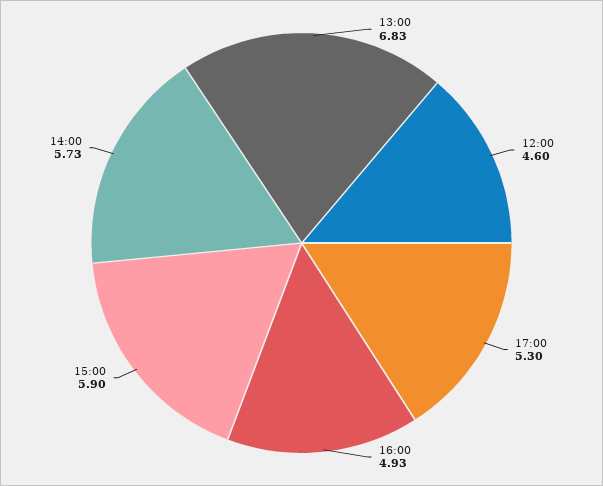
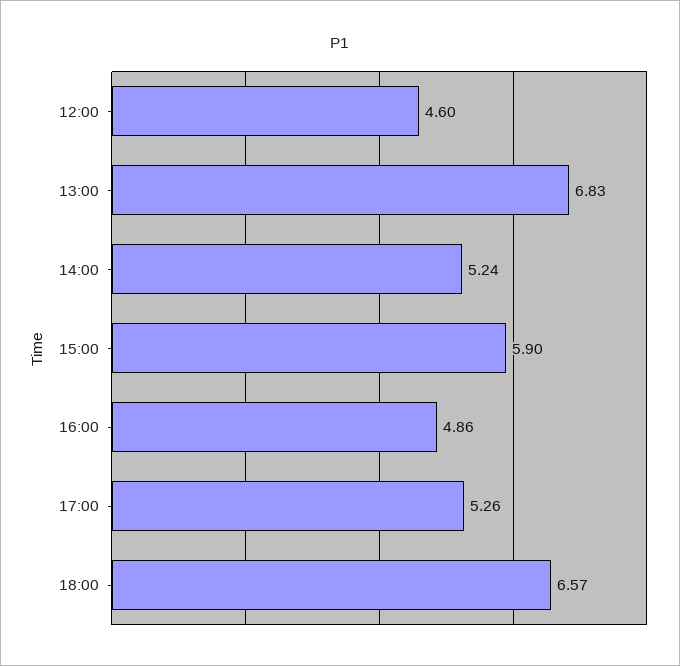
17:00: 5.3 -> 5.26
16:00: 4.93 -> 4.86
14:00: 5.73 -> 5.24
18:00: none -> 6.57

